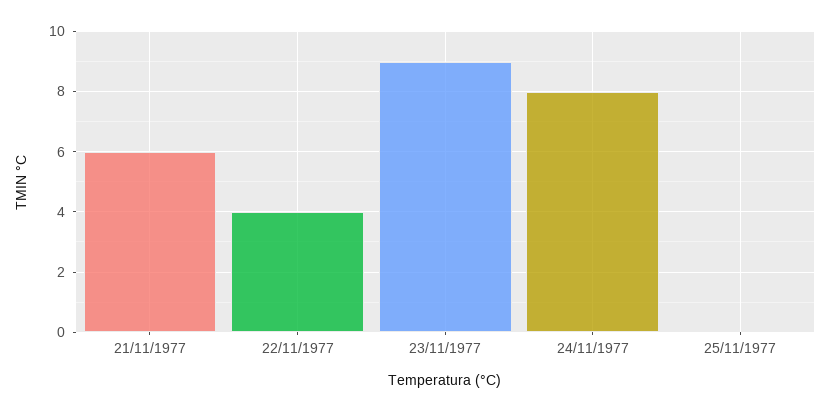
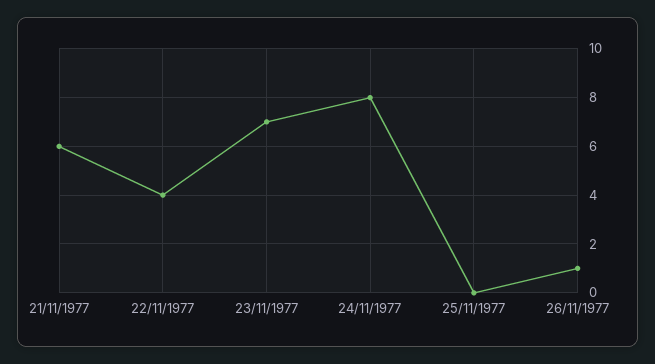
23/11/1977: 9 -> 7
26/11/1977: none -> 1

